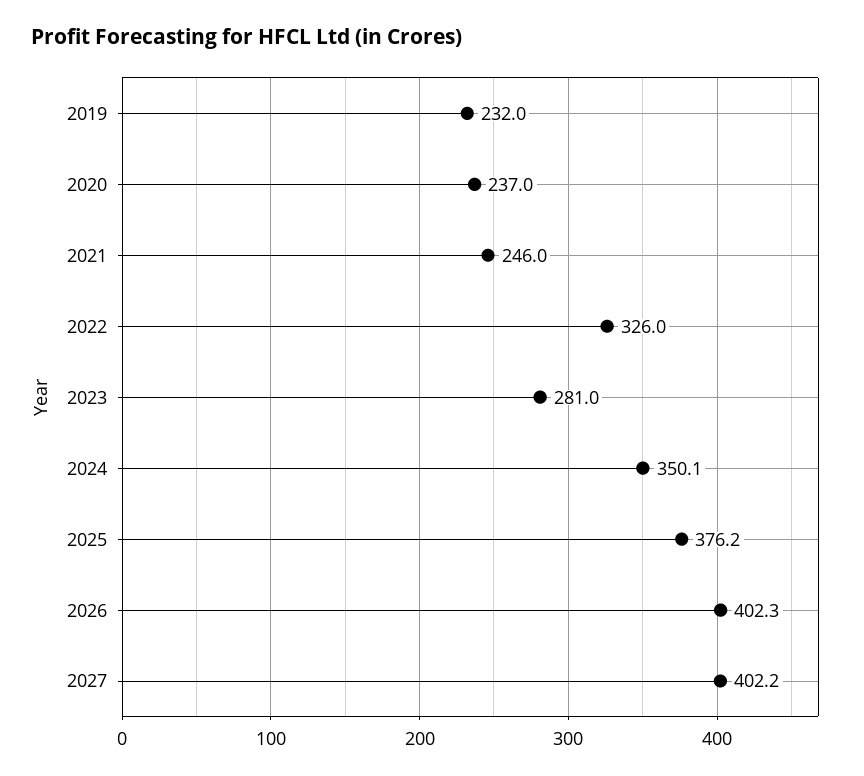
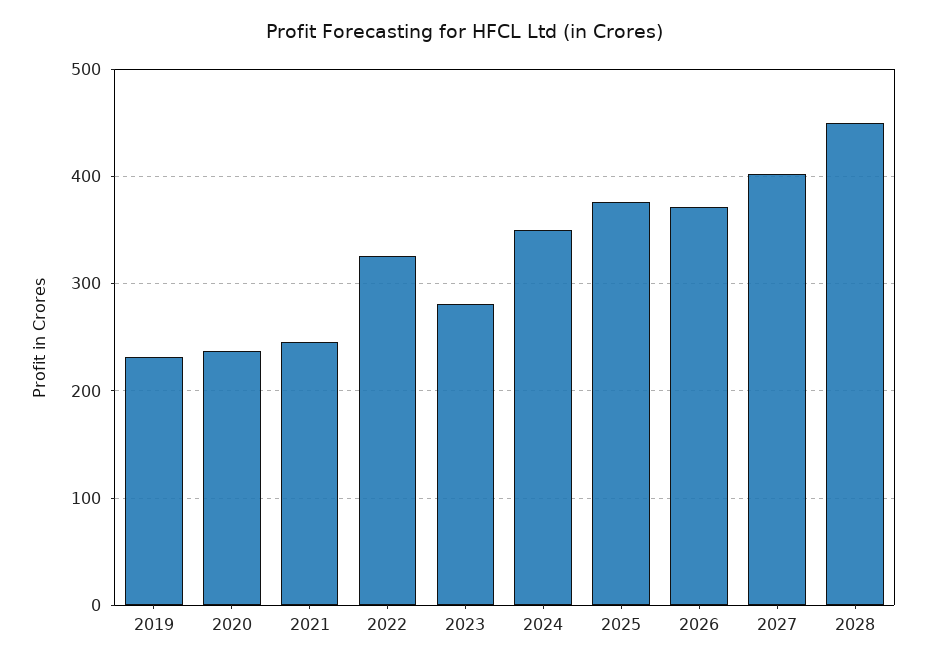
2026: 402.3 -> 370
2028: none -> 450

